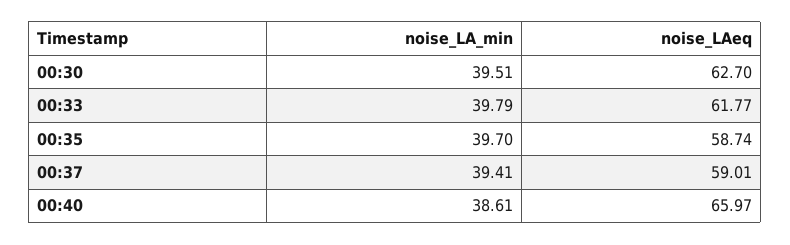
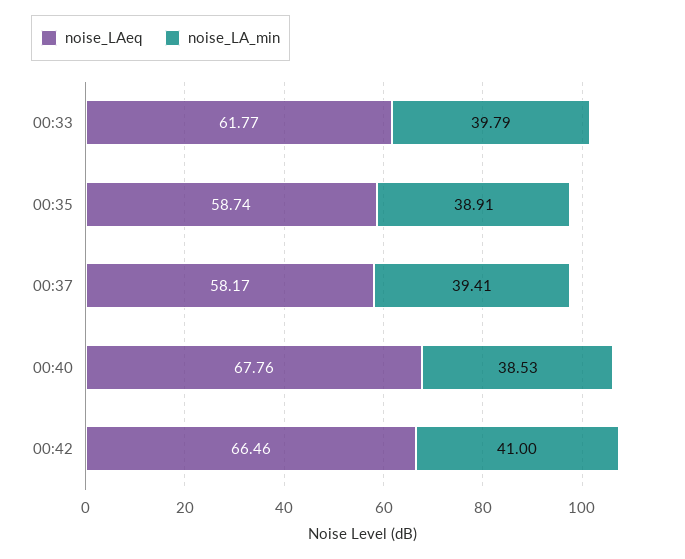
noise_LA_min, 00:30: 39.51 -> none
noise_LAeq, 00:30: 62.7 -> none
noise_LA_min, 00:35: 39.7 -> 38.91
noise_LAeq, 00:37: 59.01 -> 58.17
noise_LA_min, 00:40: 38.61 -> 38.53
noise_LAeq, 00:40: 65.97 -> 67.76
noise_LAeq, 00:42: none -> 66.46
noise_LA_min, 00:42: none -> 41

